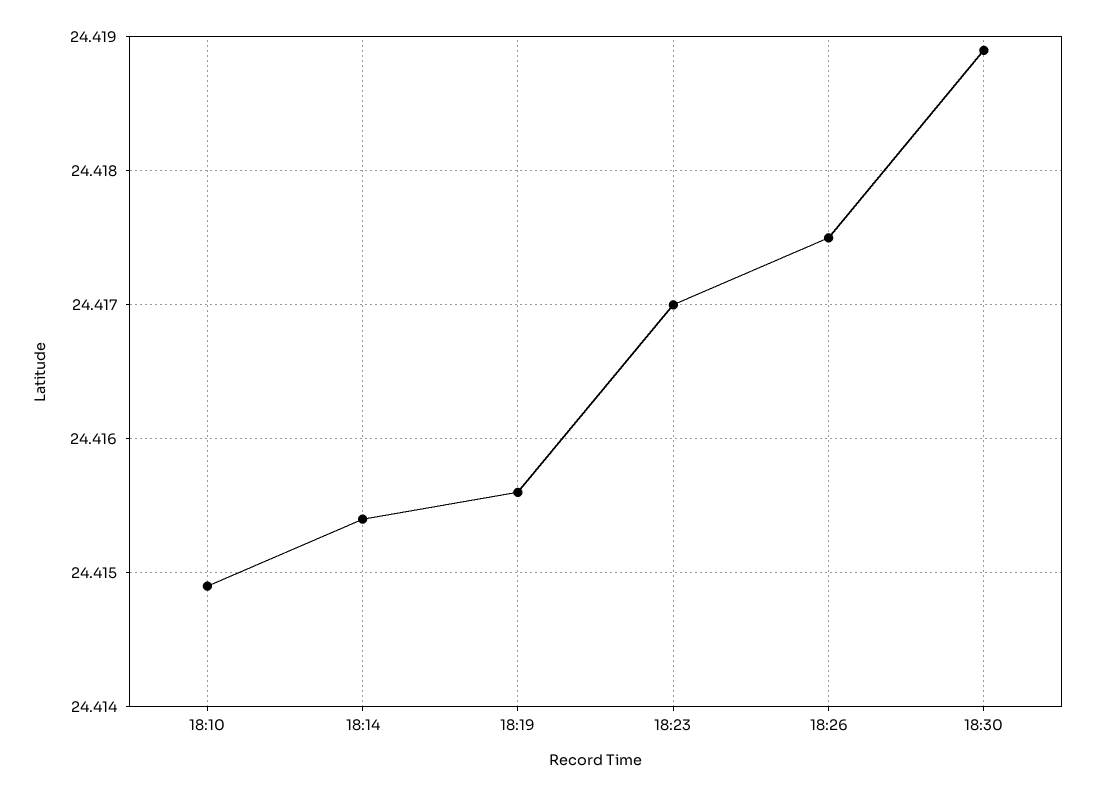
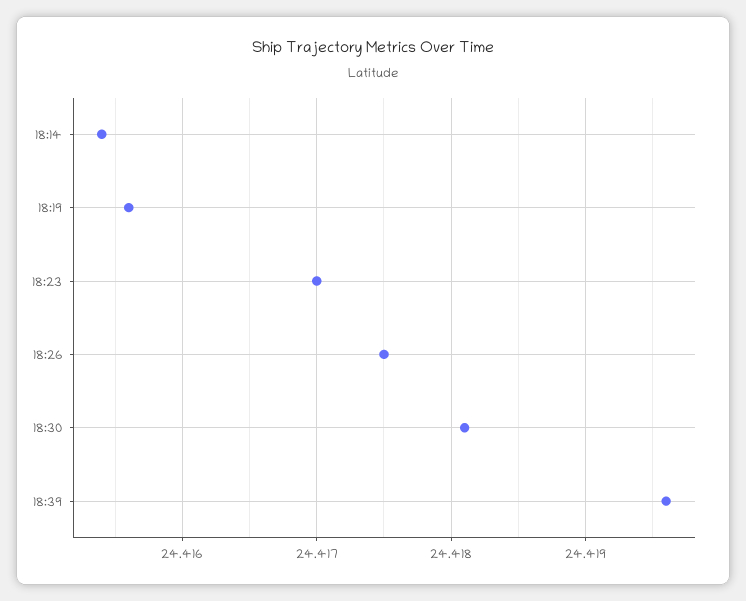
18:10: 24.4149 -> none
18:30: 24.4189 -> 24.4181
18:39: none -> 24.4196

